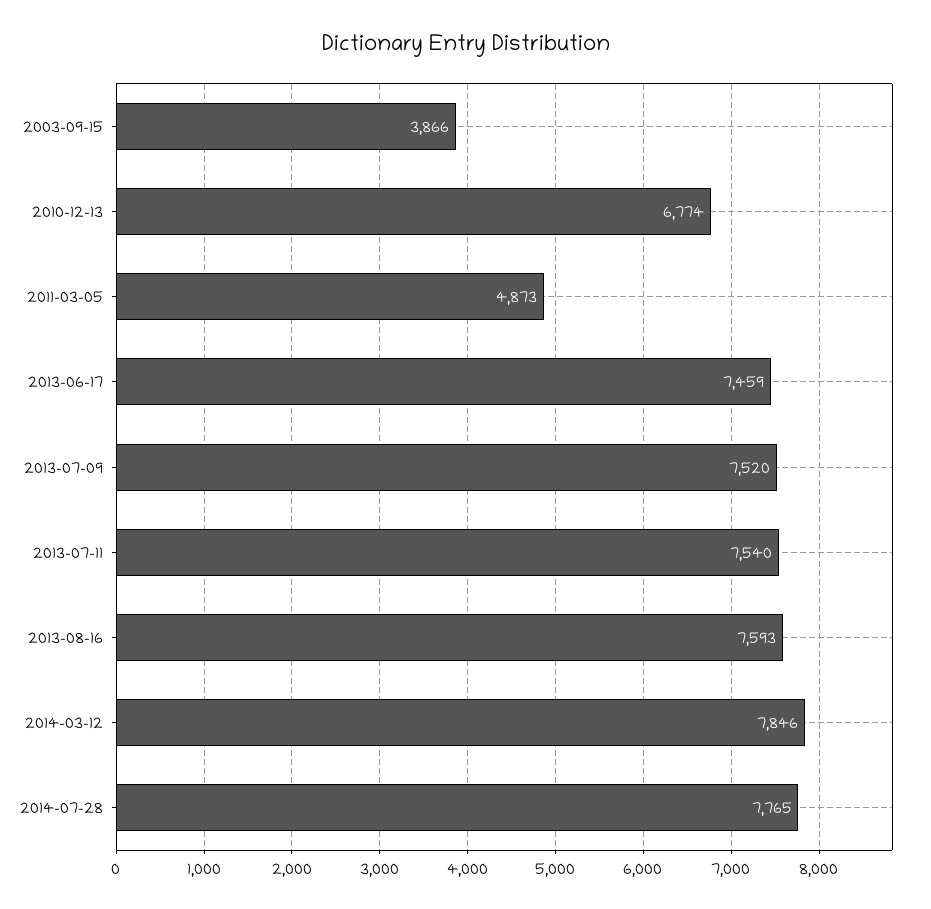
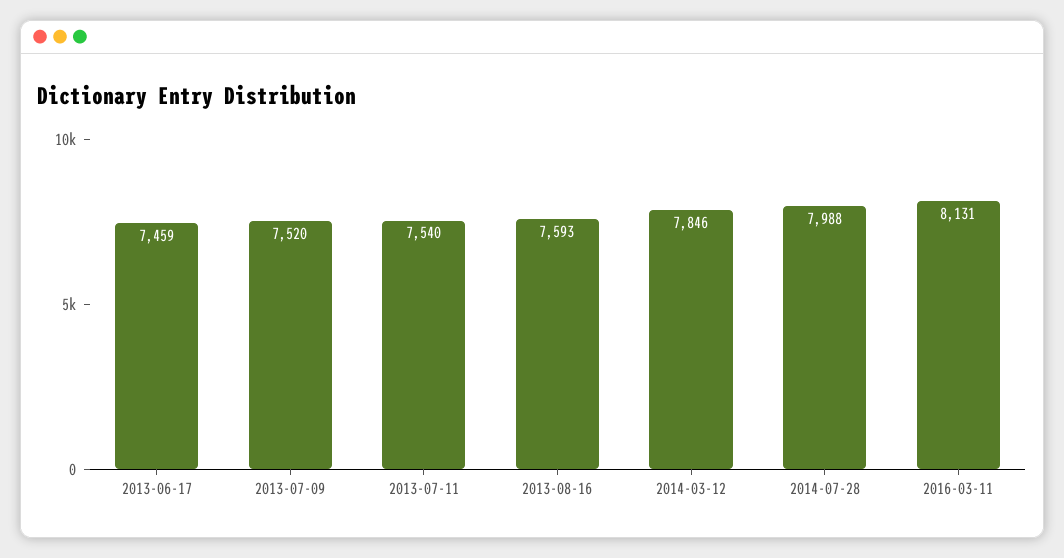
2003-09-15: 3866 -> none
2010-12-13: 6774 -> none
2011-03-05: 4873 -> none
2014-07-28: 7765 -> 7988
2016-03-11: none -> 8131

